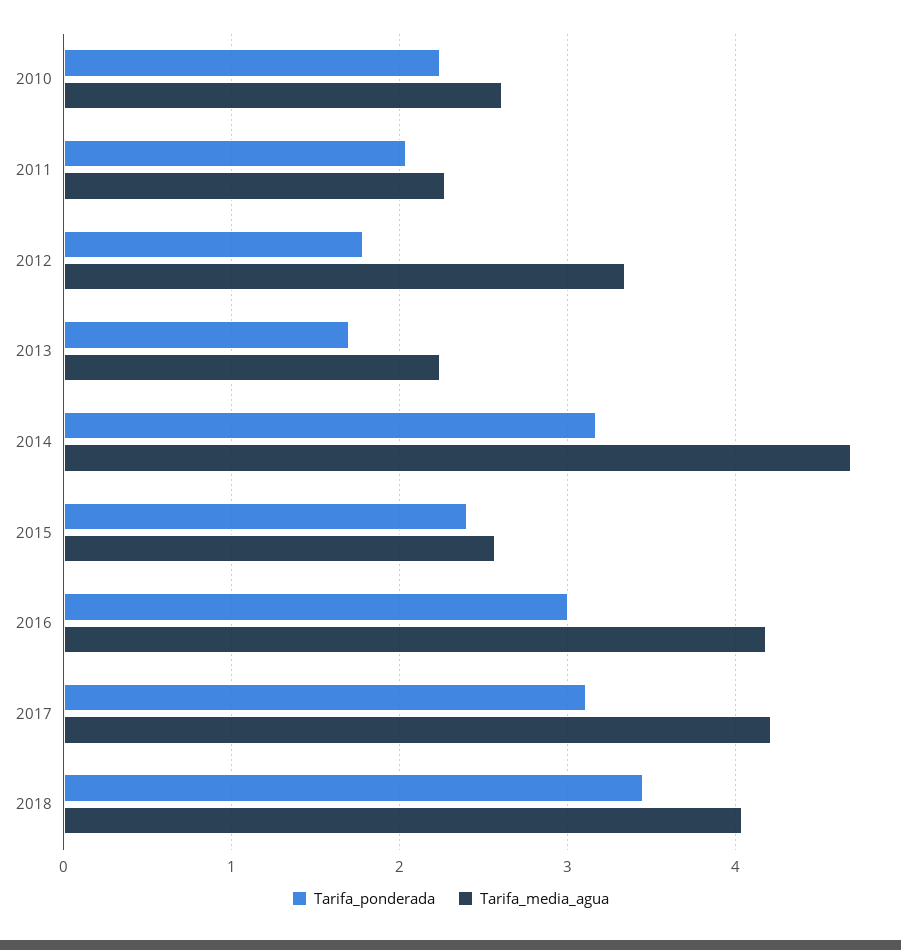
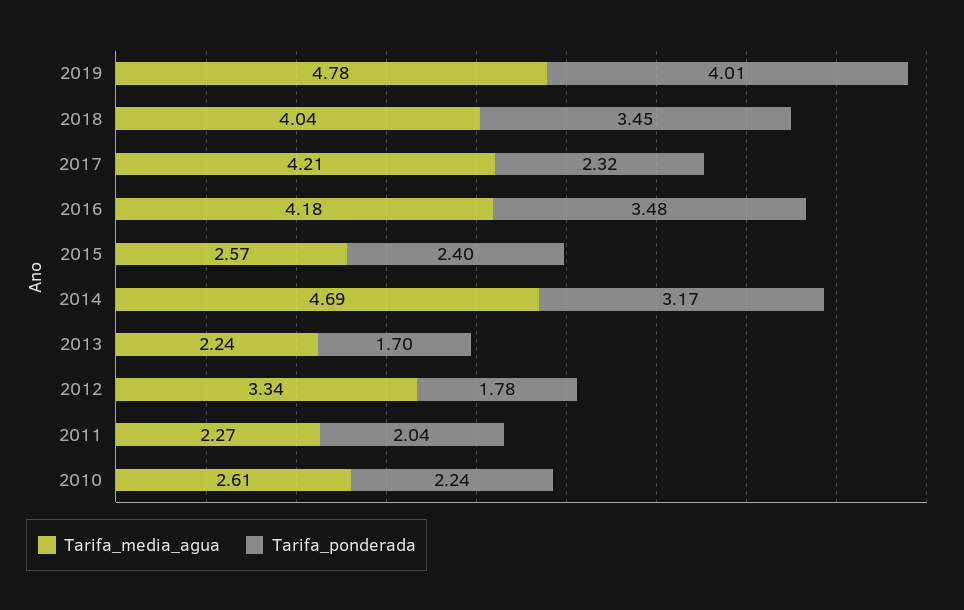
Tarifa_ponderada, 2016: 3 -> 3.48
Tarifa_ponderada, 2017: 3.1 -> 2.32
Tarifa_media_agua, 2019: none -> 4.78
Tarifa_ponderada, 2019: none -> 4.01

